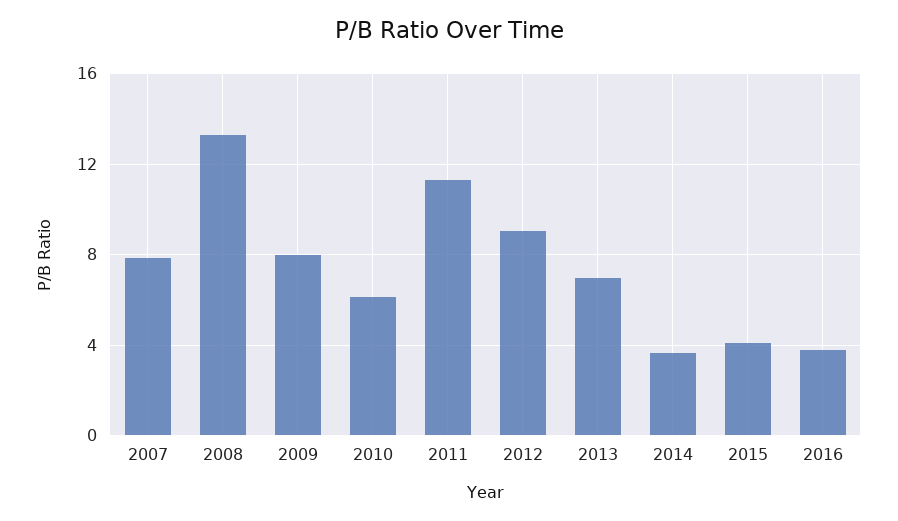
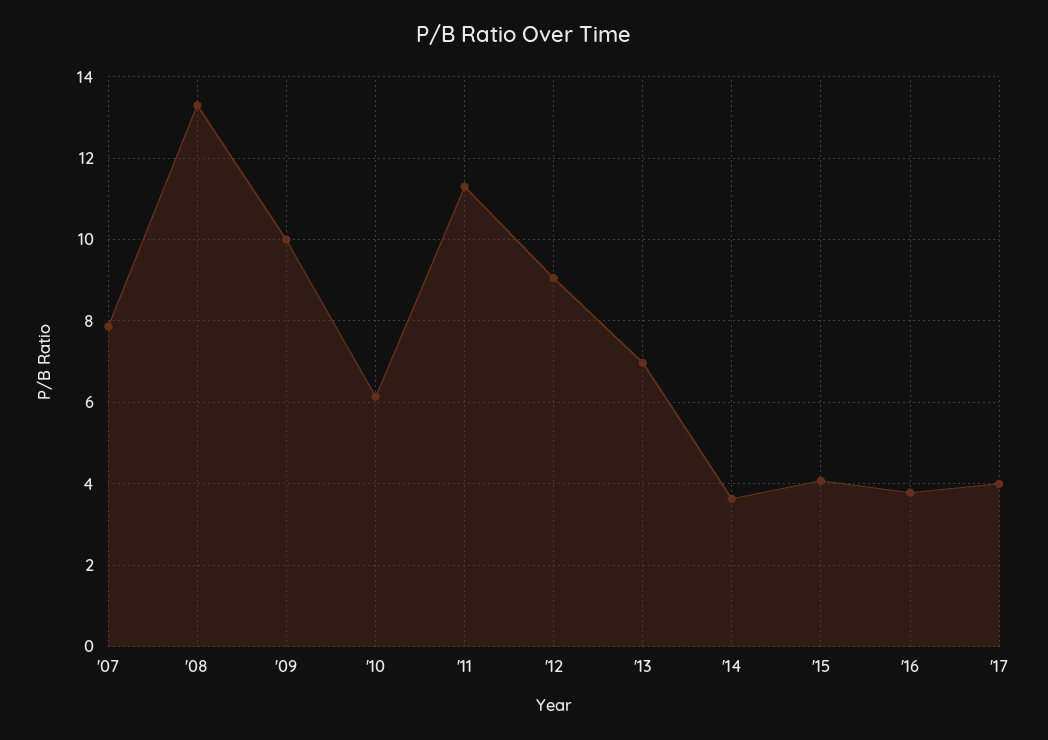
2009: 8 -> 10
'17: none -> 4

